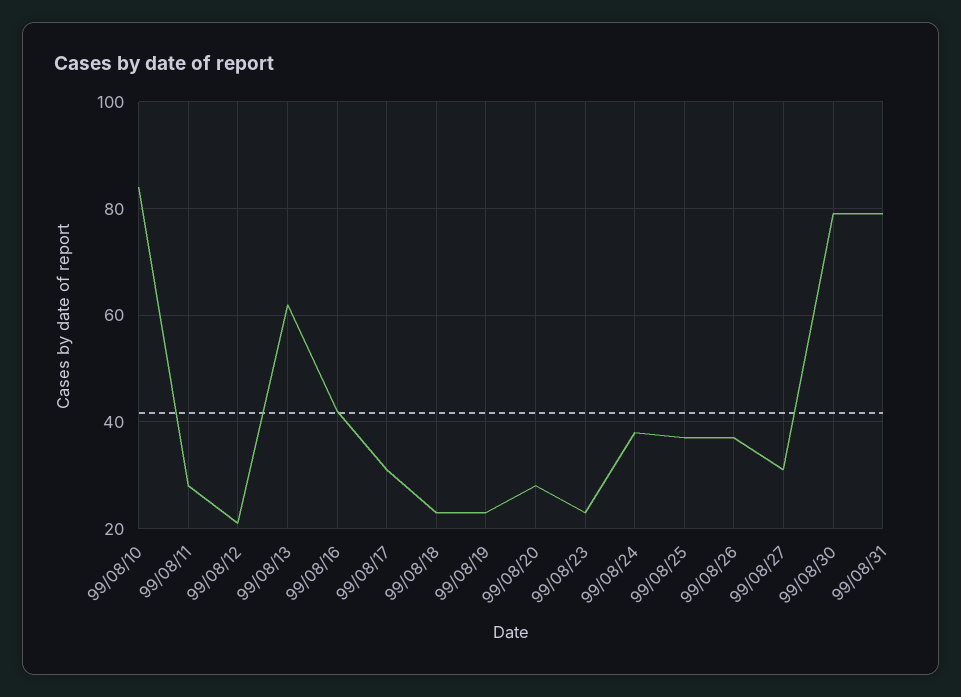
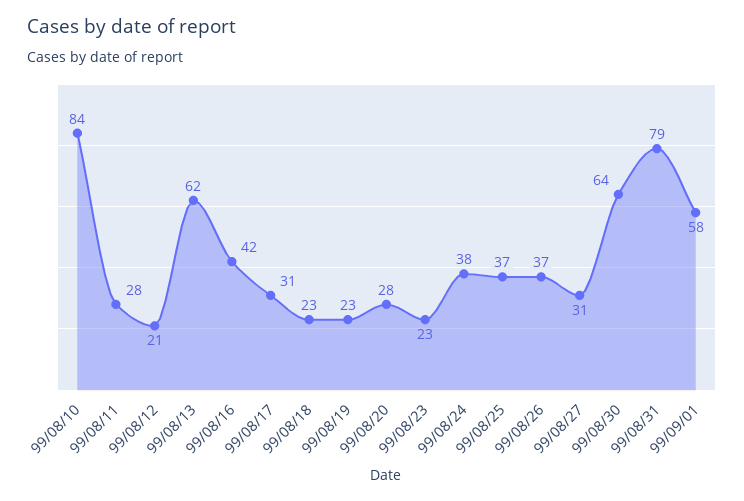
99/08/30: 80 -> 64
99/09/01: none -> 58

